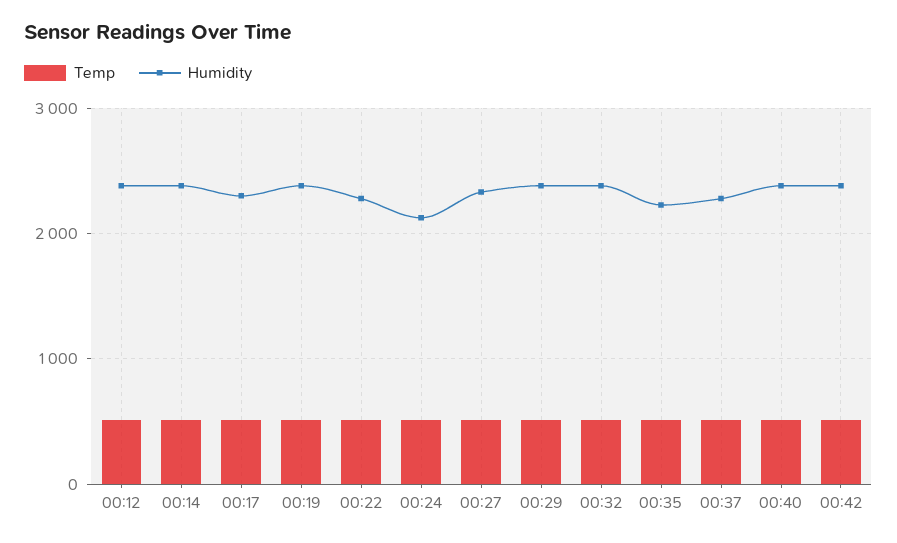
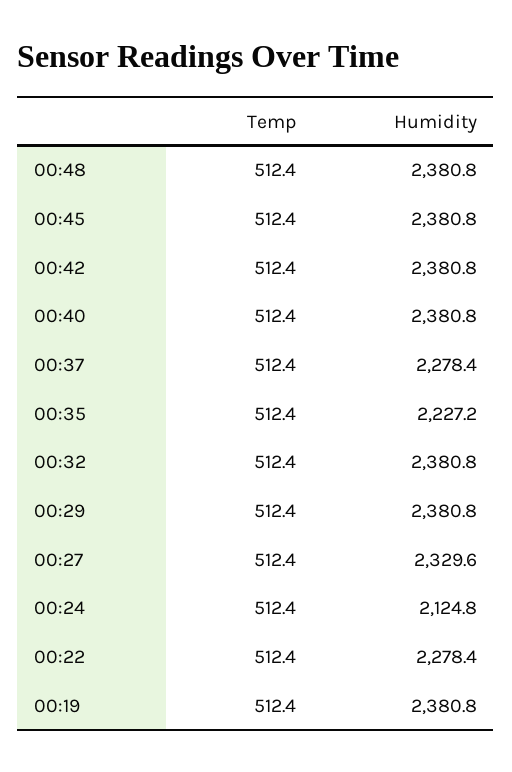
Temp, 00:12: 500 -> none
Humidity, 00:12: 2400 -> none
Temp, 00:14: 500 -> none
Humidity, 00:14: 2400 -> none
Temp, 00:17: 500 -> none
Humidity, 00:17: 2300 -> none
Temp, 00:48: none -> 512.4
Humidity, 00:48: none -> 2380.8
Temp, 00:45: none -> 512.4
Humidity, 00:45: none -> 2380.8

